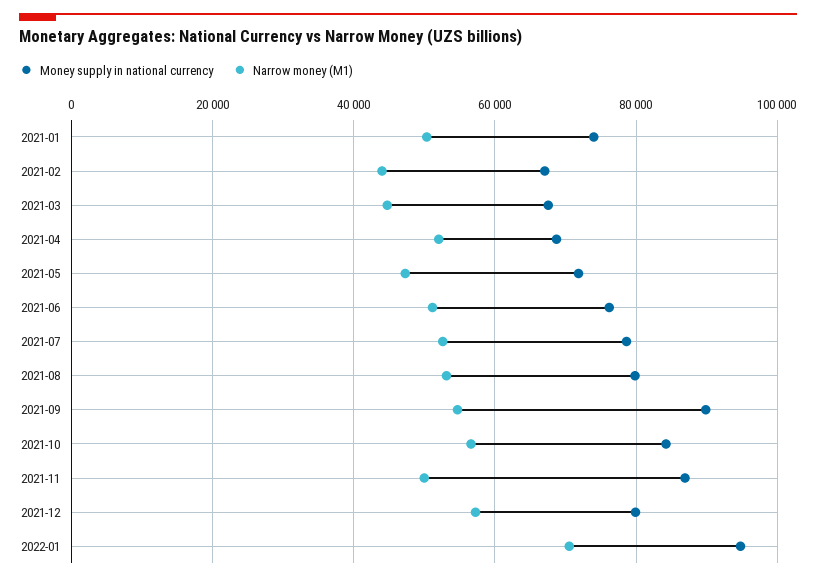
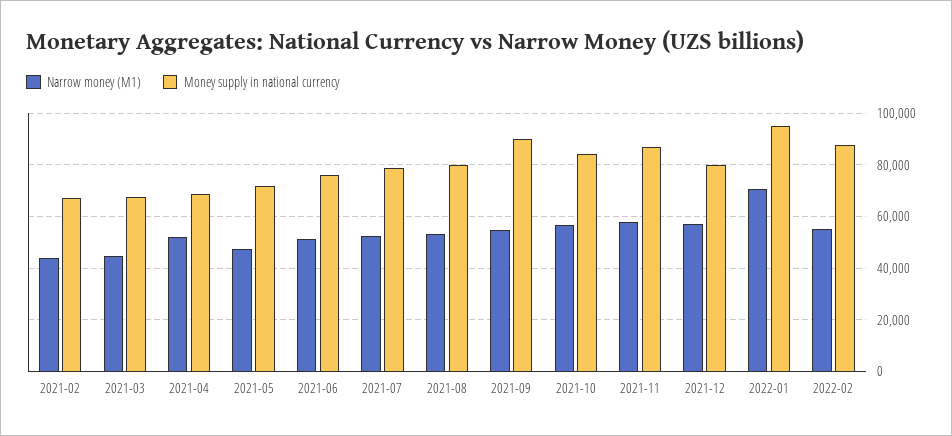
Money supply in national currency, 2021-01: 74000 -> none
Narrow money (M1), 2021-01: 50000 -> none
Narrow money (M1), 2021-11: 50000 -> 57500
Narrow money (M1), 2022-02: none -> 55000
Money supply in national currency, 2022-02: none -> 87500

